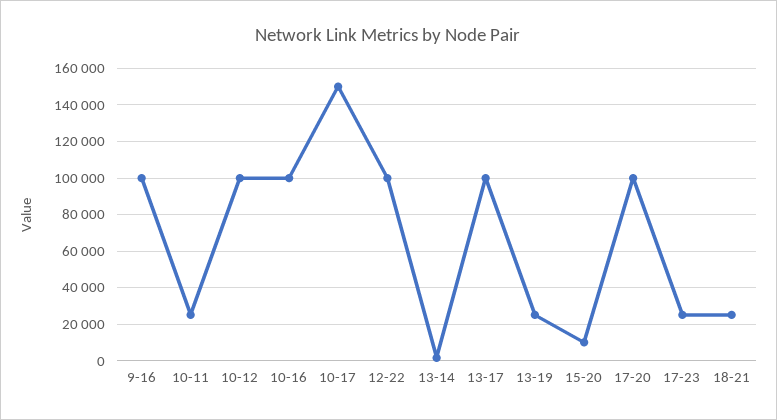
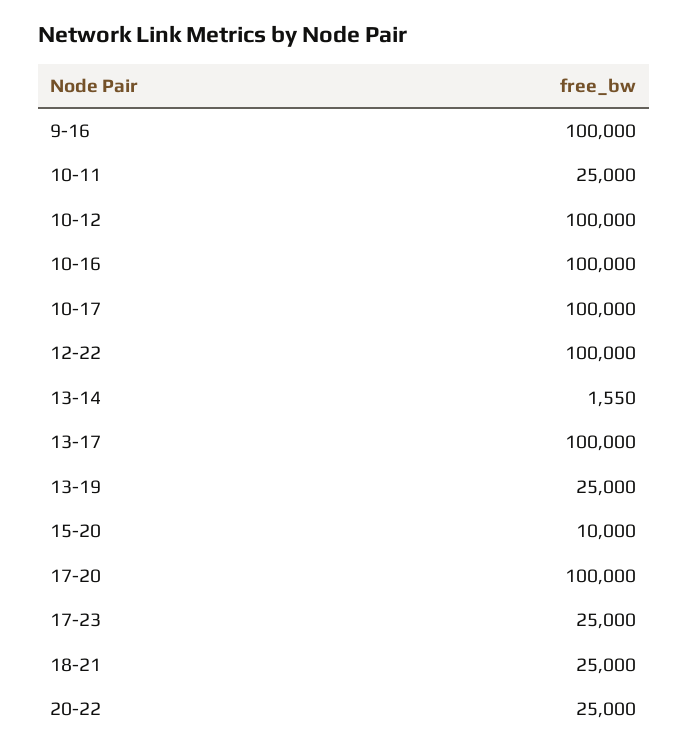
10-17: 150000 -> 100000
20-22: none -> 25000

